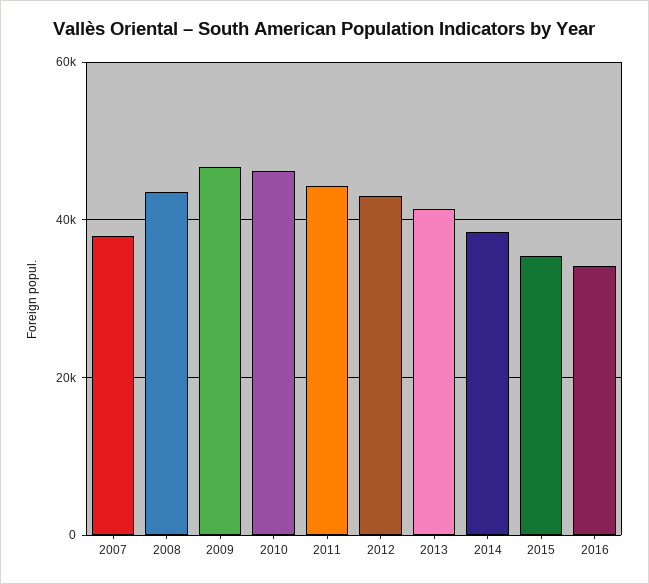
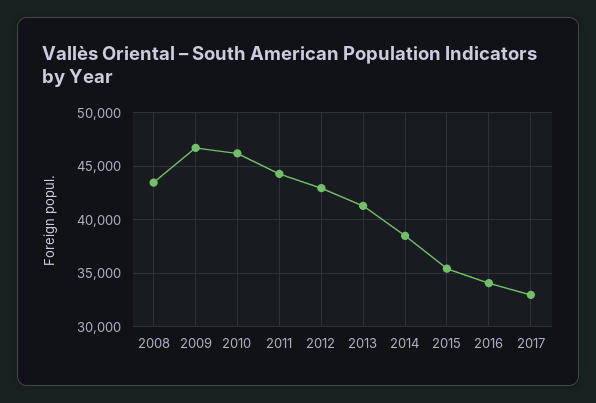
2007: 38000 -> none
2017: none -> 33000

